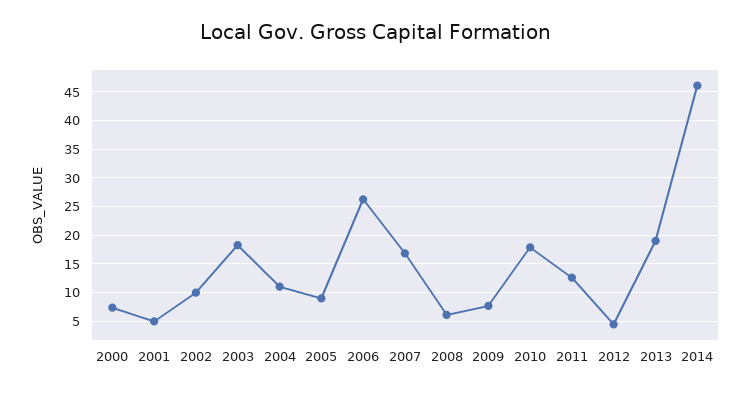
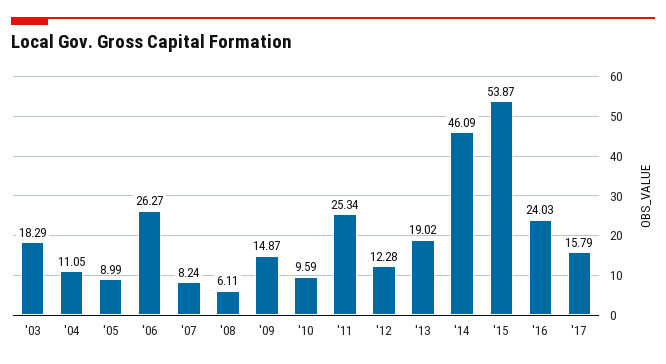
2000: 7.5 -> none
2001: 5 -> none
2002: 10 -> none
2007: 17.5 -> 8.24
2009: 7.5 -> 14.87
2010: 17.5 -> 9.59
2011: 12.5 -> 25.34
2012: 5 -> 12.28
'15: none -> 53.87
'16: none -> 24.03
'17: none -> 15.79

